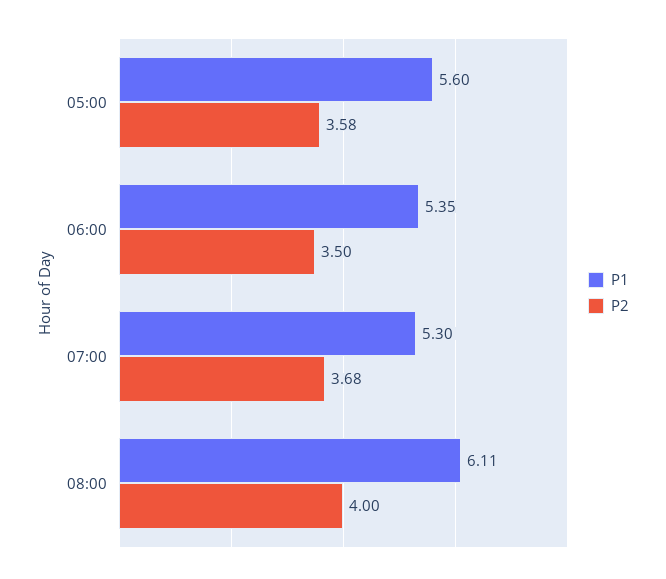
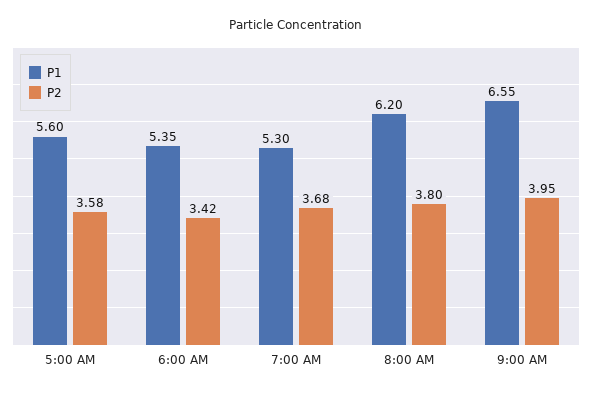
P2, 06:00: 3.5 -> 3.42
P1, 08:00: 6.11 -> 6.2
P2, 08:00: 4 -> 3.8
P1, 9:00 AM: none -> 6.55
P2, 9:00 AM: none -> 3.95

